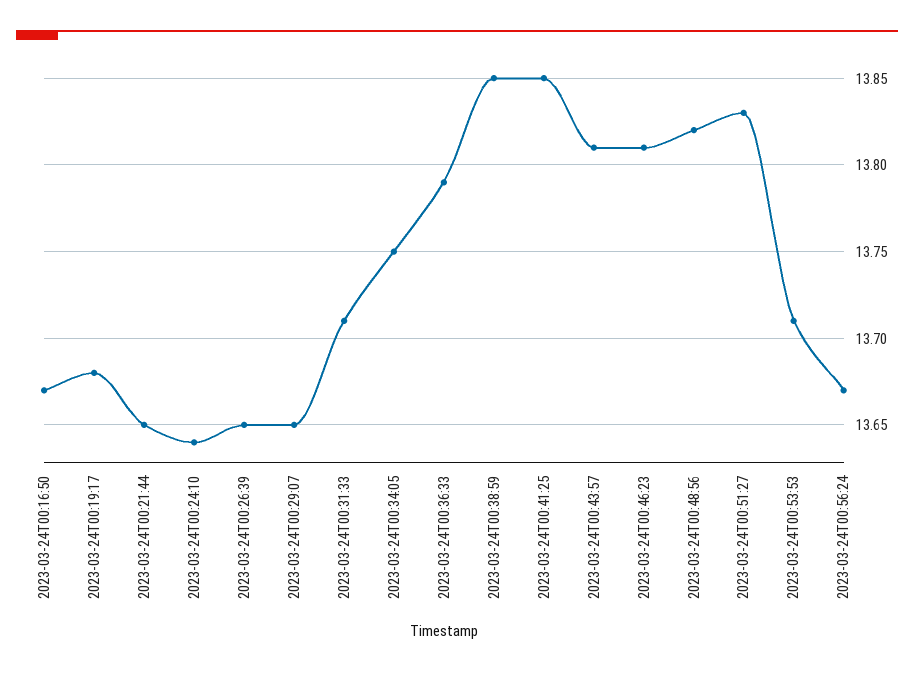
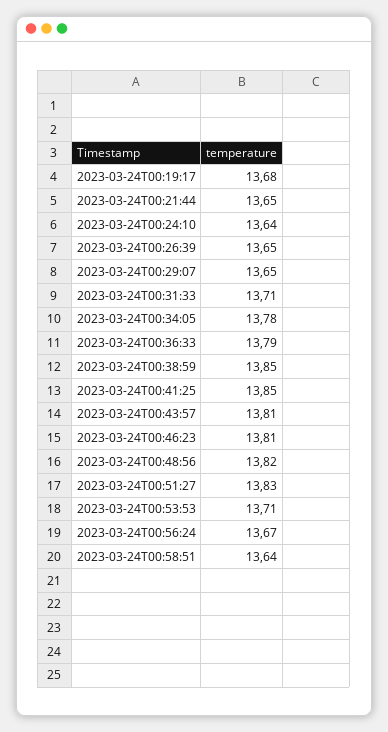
2023-03-24T00:16:50: 13.67 -> none
2023-03-24T00:34:05: 13.75 -> 13.78
2023-03-24T00:58:51: none -> 13.64

